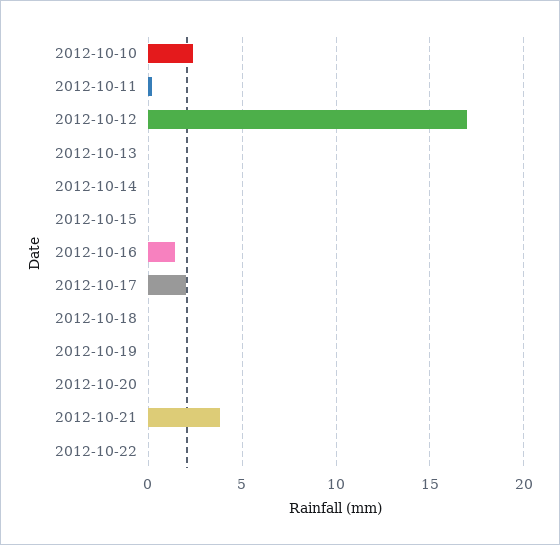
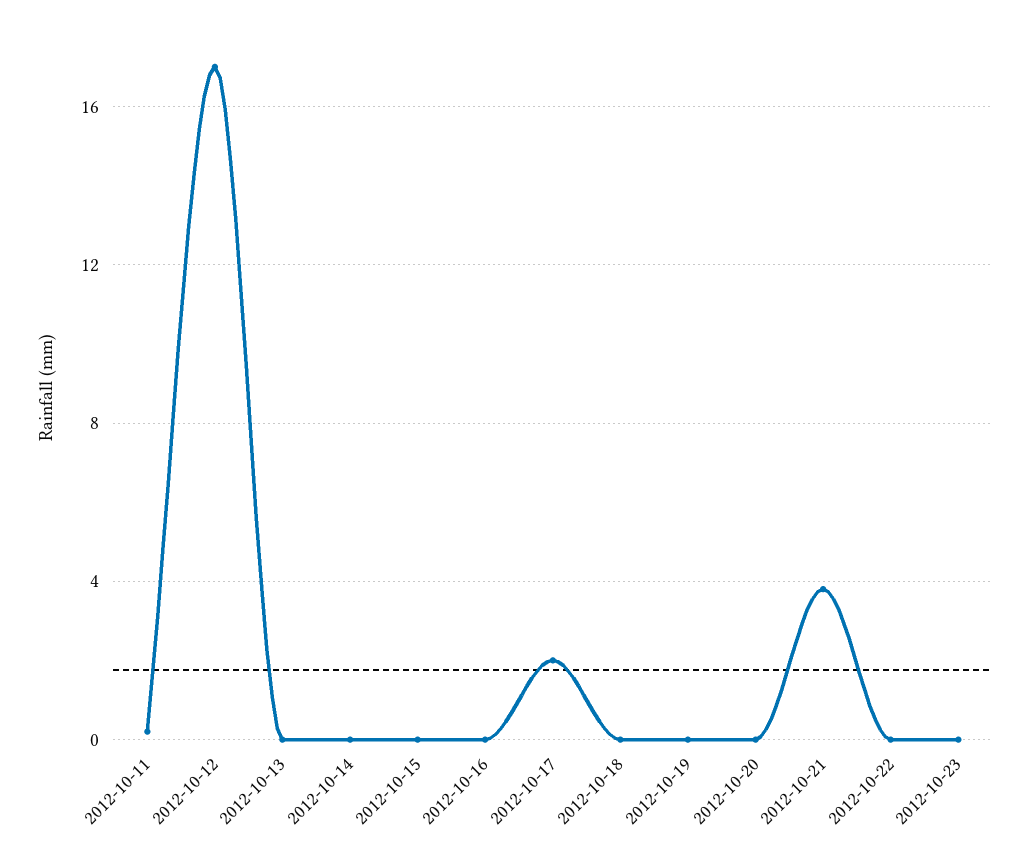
2012-10-10: 2.5 -> none
2012-10-16: 1.5 -> 0
2012-10-23: none -> 0

